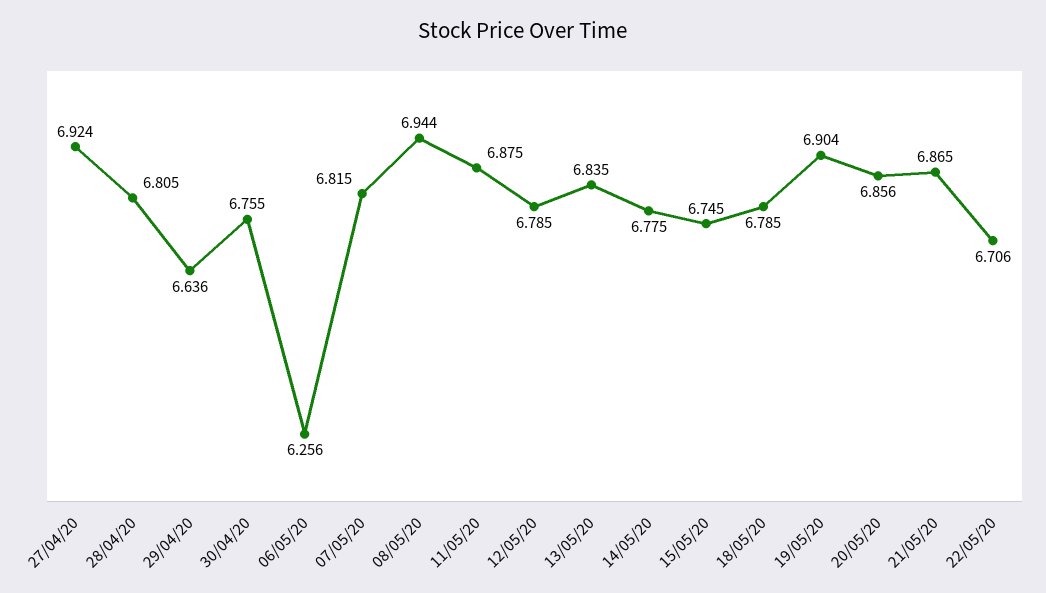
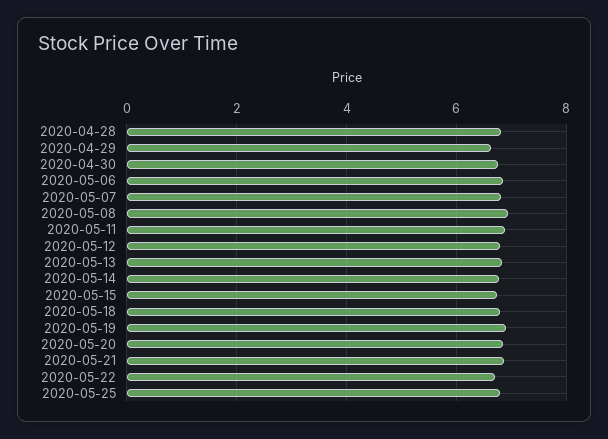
27/04/20: 6.924 -> none
06/05/20: 6.256 -> 6.8
2020-05-25: none -> 6.8

